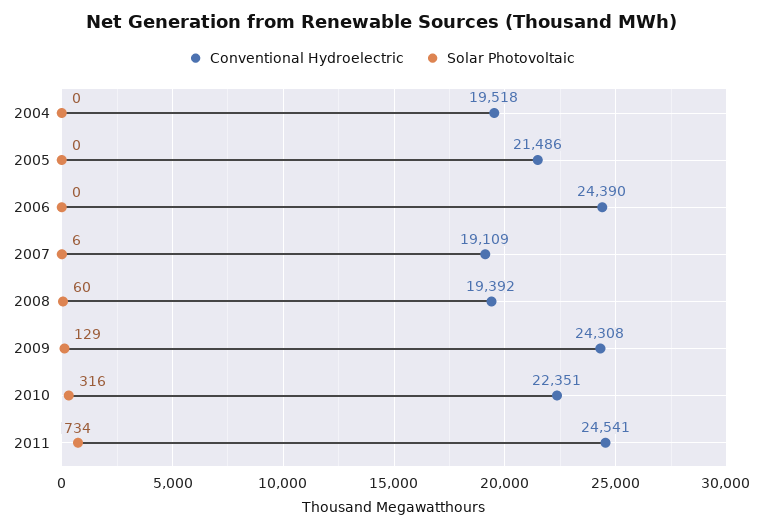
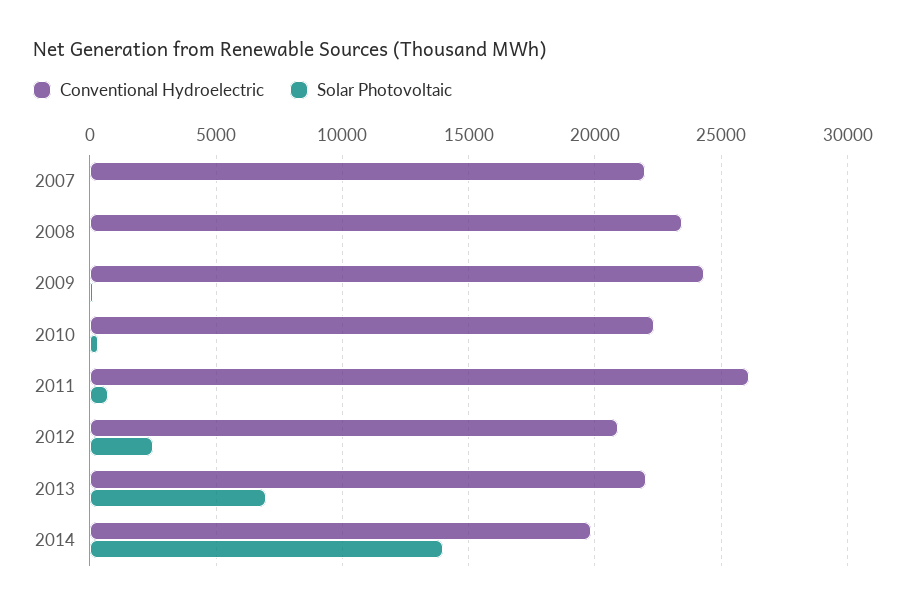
Conventional Hydroelectric, 2004: 19518 -> none
Solar Photovoltaic, 2004: 0 -> none
Conventional Hydroelectric, 2005: 21486 -> none
Solar Photovoltaic, 2005: 0 -> none
Conventional Hydroelectric, 2006: 24390 -> none
Solar Photovoltaic, 2006: 0 -> none
Conventional Hydroelectric, 2007: 19109 -> 22000
Conventional Hydroelectric, 2008: 19392 -> 23500
Conventional Hydroelectric, 2011: 24541 -> 26000
Conventional Hydroelectric, 2012: none -> 21000
Solar Photovoltaic, 2012: none -> 2500
Conventional Hydroelectric, 2013: none -> 22000
Solar Photovoltaic, 2013: none -> 7000
Conventional Hydroelectric, 2014: none -> 20000
Solar Photovoltaic, 2014: none -> 14000

